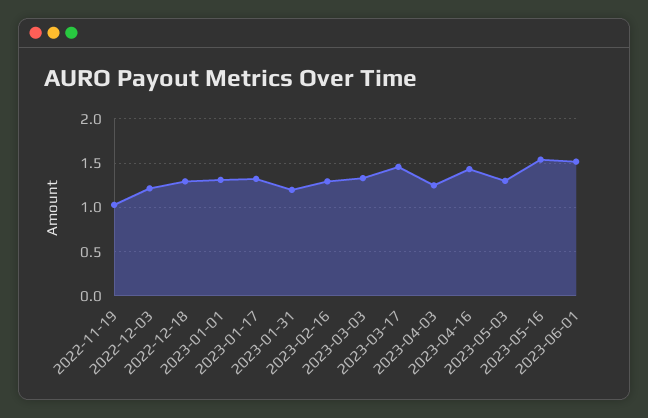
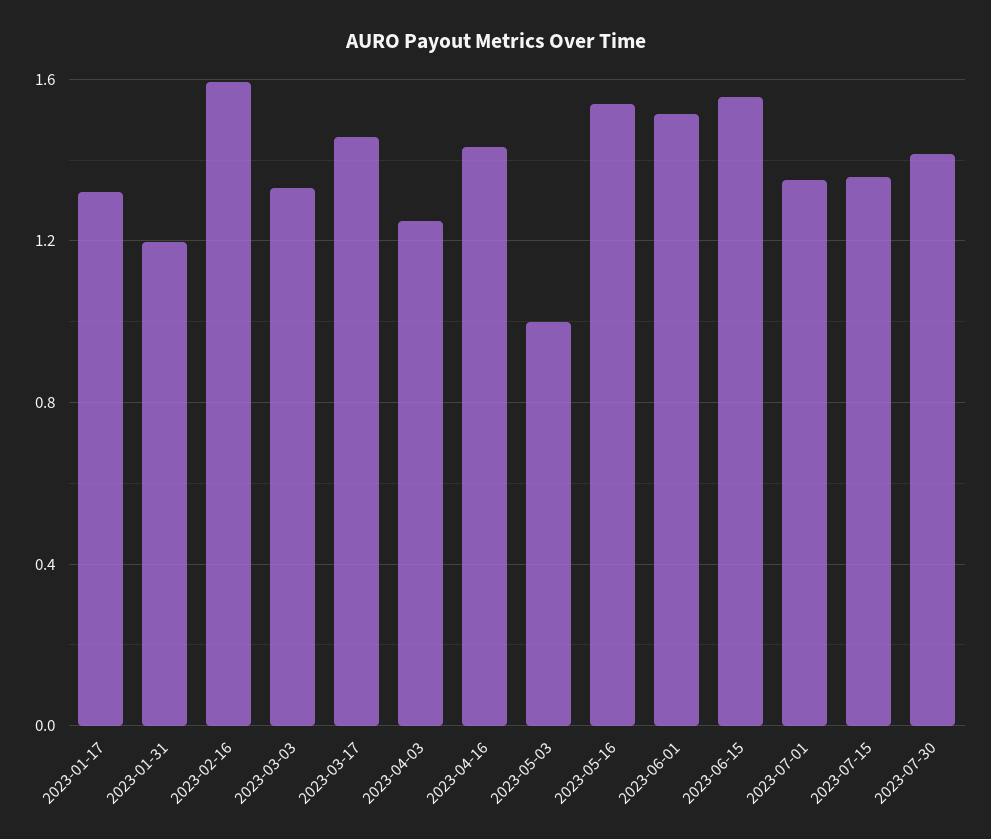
2022-11-19: 1 -> none
2022-12-03: 1.2 -> none
2022-12-18: 1.3 -> none
2023-01-01: 1.3 -> none
2023-02-16: 1.3 -> 1.6
2023-05-03: 1.3 -> 1
2023-06-15: none -> 1.55
2023-07-01: none -> 1.35
2023-07-15: none -> 1.35
2023-07-30: none -> 1.4

